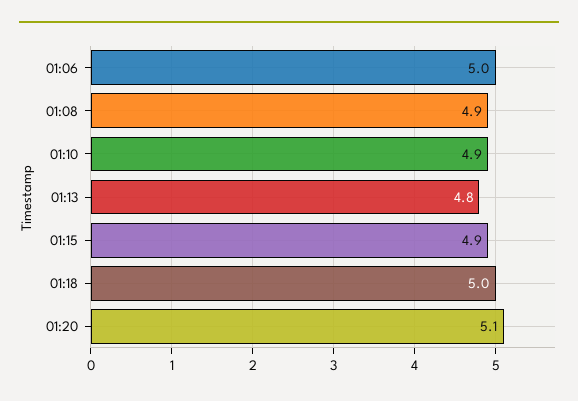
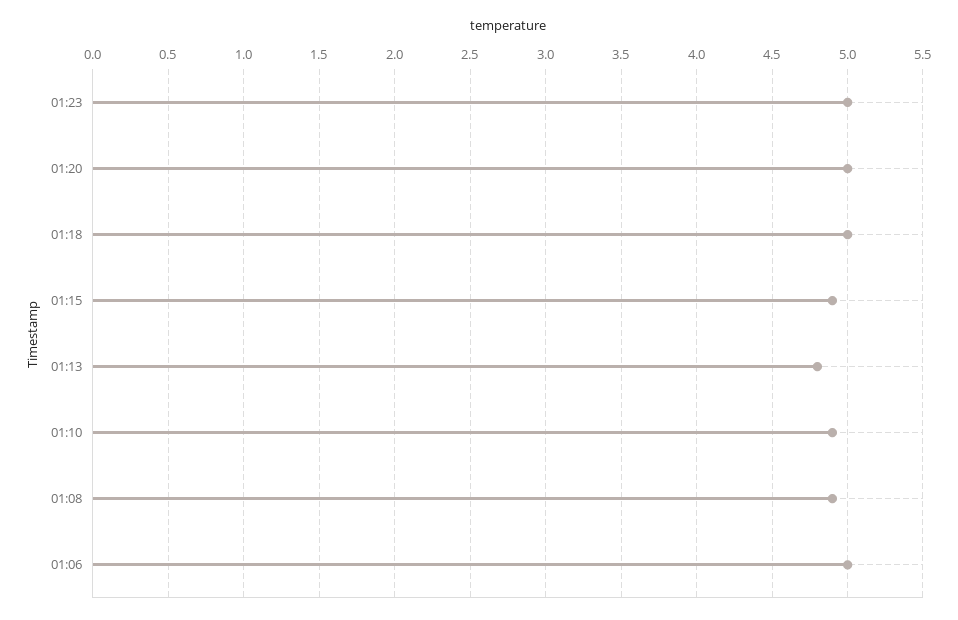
01:20: 5.1 -> 5
01:23: none -> 5

